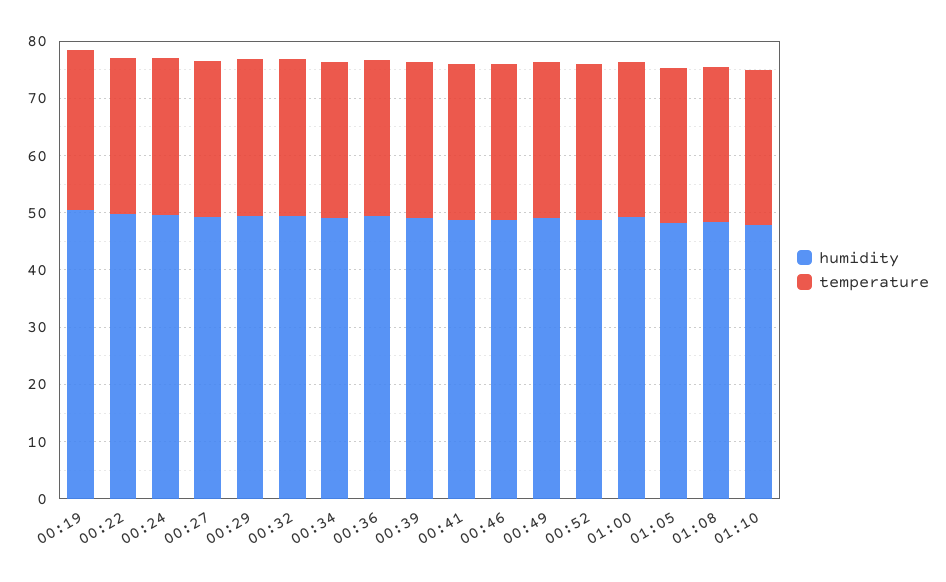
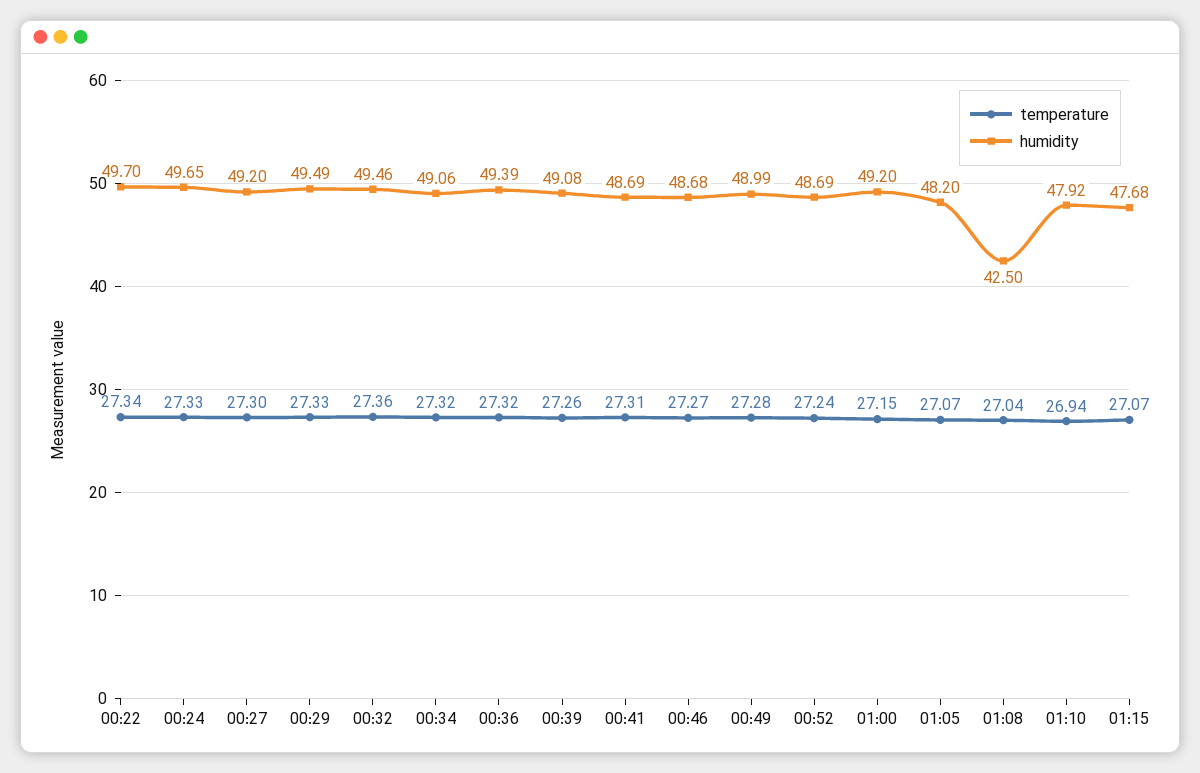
humidity, 00:19: 50 -> none
temperature, 00:19: 28 -> none
humidity, 01:08: 48 -> 42.5
temperature, 01:15: none -> 27.07
humidity, 01:15: none -> 47.68

